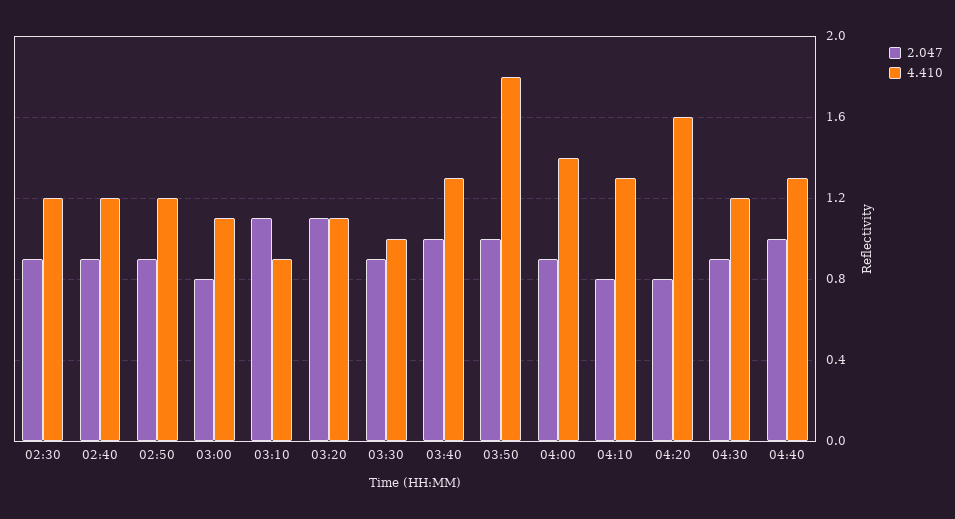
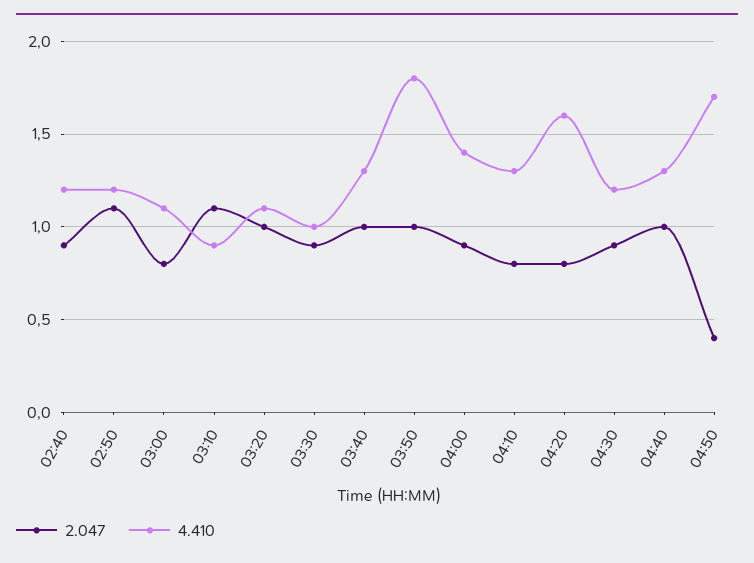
2.047, 02:30: 0.9 -> none
4.410, 02:30: 1.2 -> none
2.047, 02:50: 0.9 -> 1.1
2.047, 03:20: 1.1 -> 1
2.047, 04:50: none -> 0.4
4.410, 04:50: none -> 1.7

